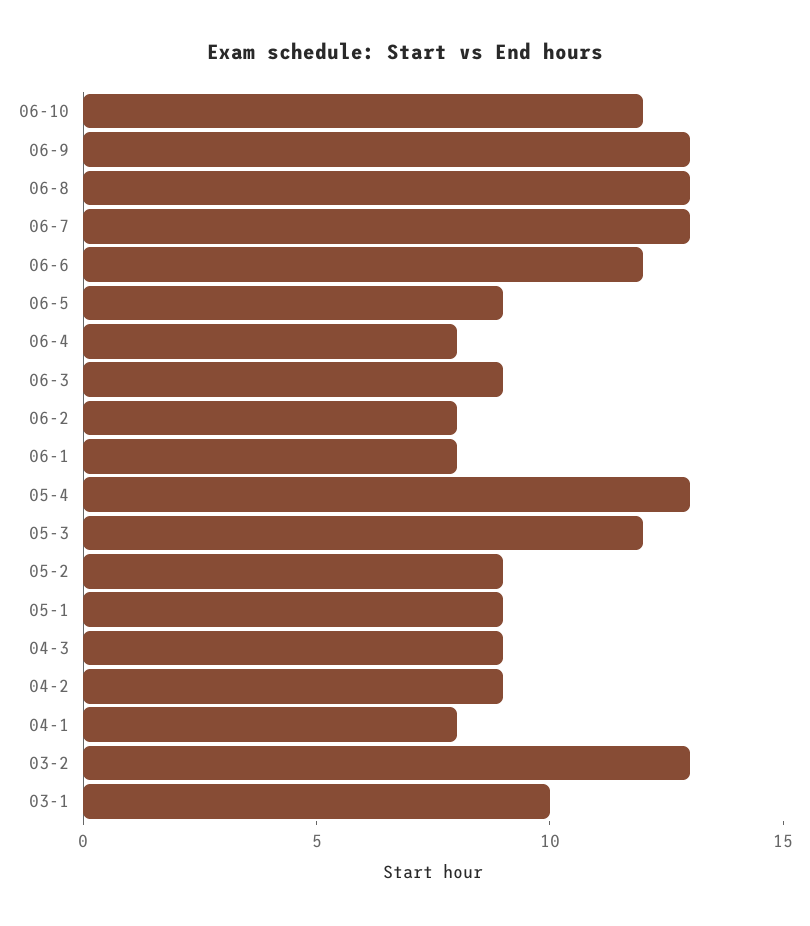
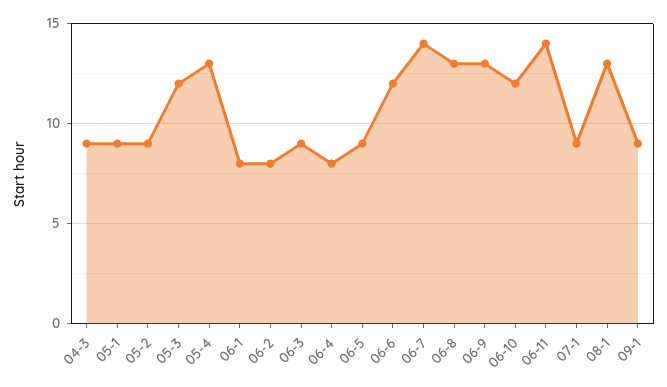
06-7: 13 -> 14
04-2: 9 -> none
04-1: 8 -> none
03-2: 13 -> none
03-1: 10 -> none
06-11: none -> 14
07-1: none -> 9
08-1: none -> 13
09-1: none -> 9

